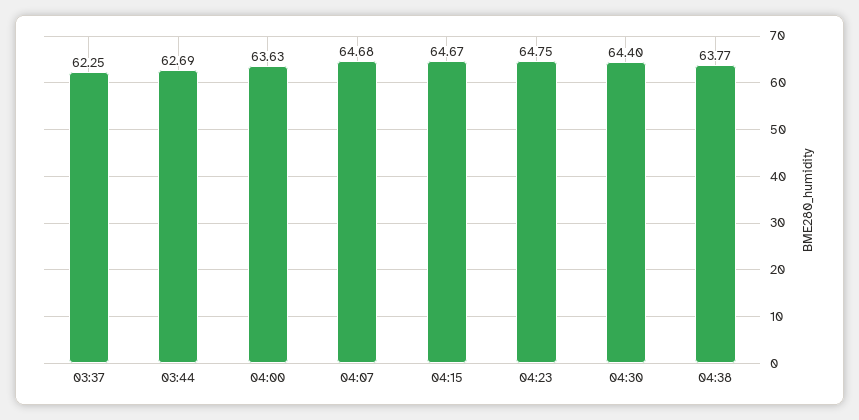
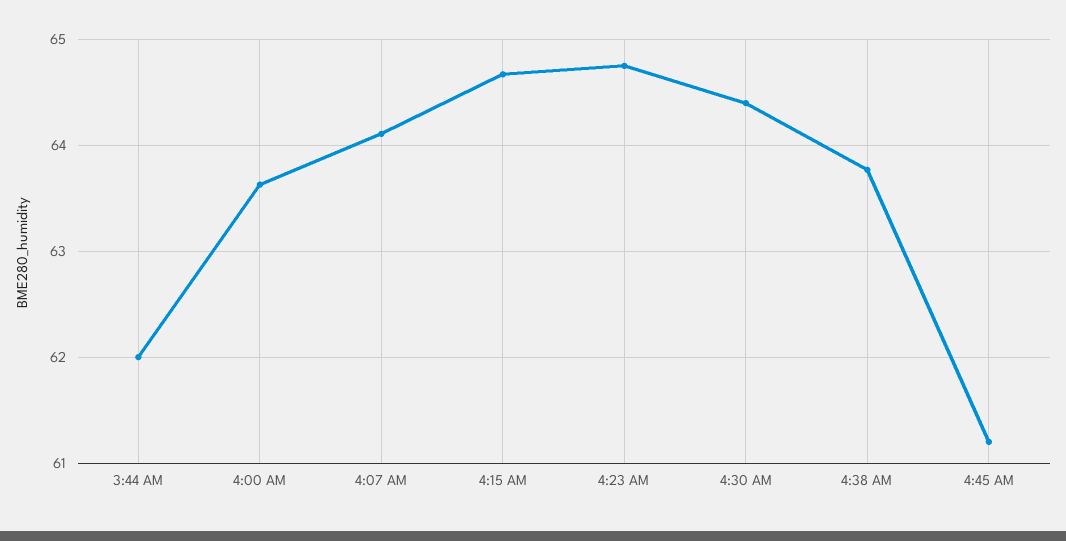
03:37: 62.25 -> none
03:44: 62.69 -> 62
04:07: 64.68 -> 64.1
4:45 AM: none -> 61.2

